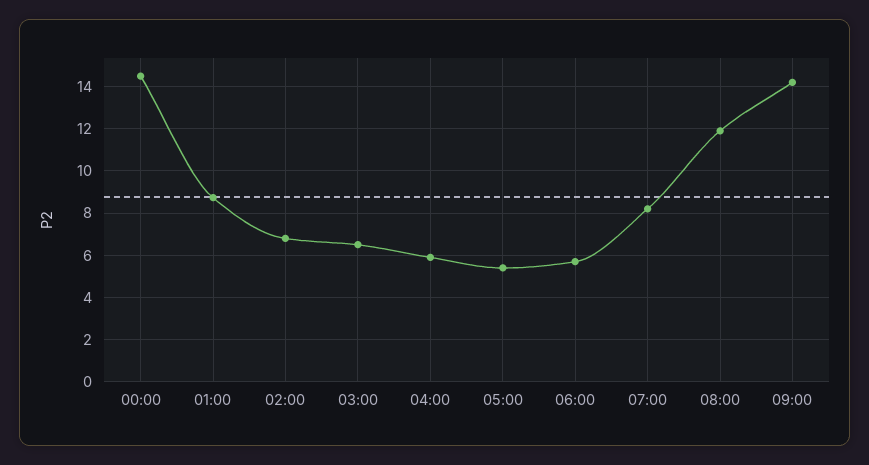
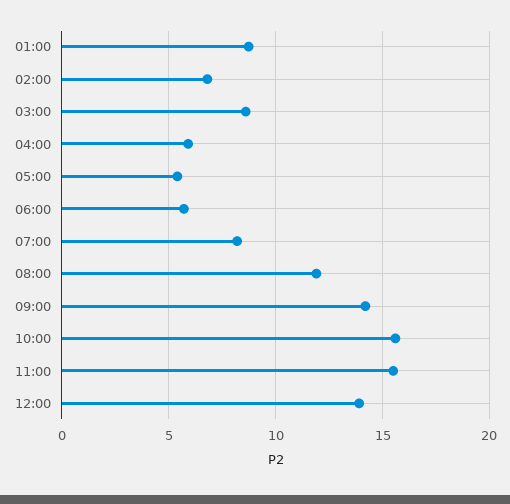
00:00: 14.5 -> none
03:00: 6.5 -> 8.5
10:00: none -> 15.5
11:00: none -> 15.5
12:00: none -> 14

